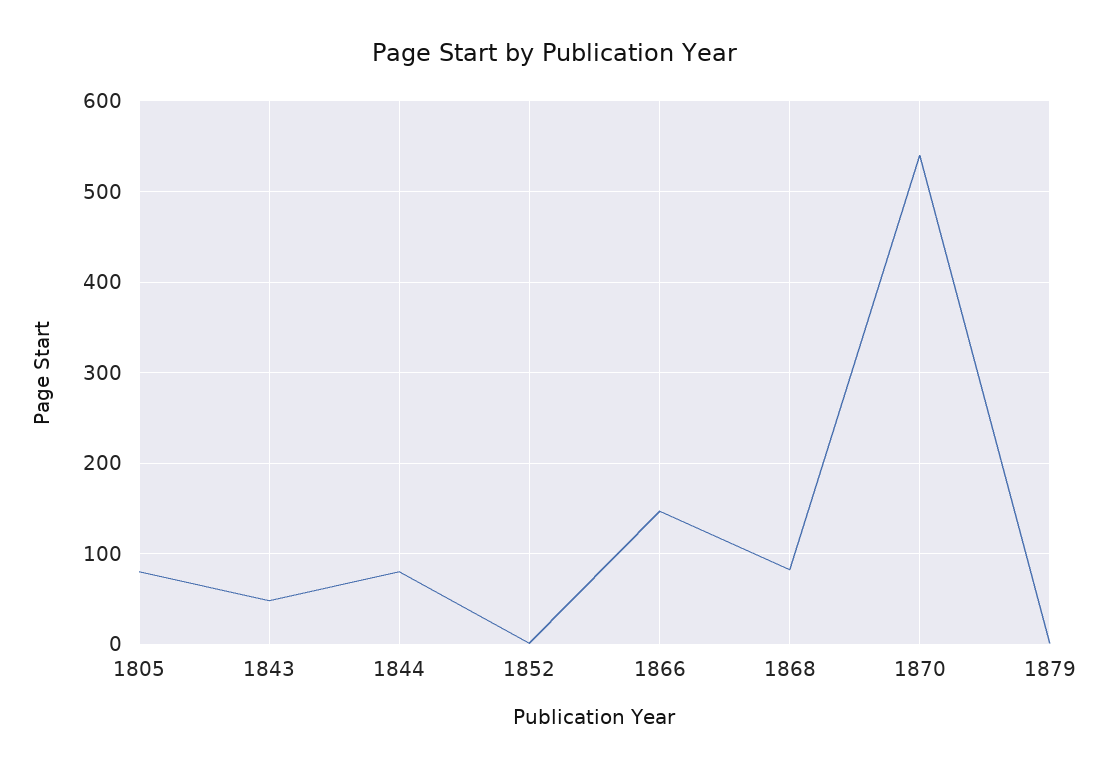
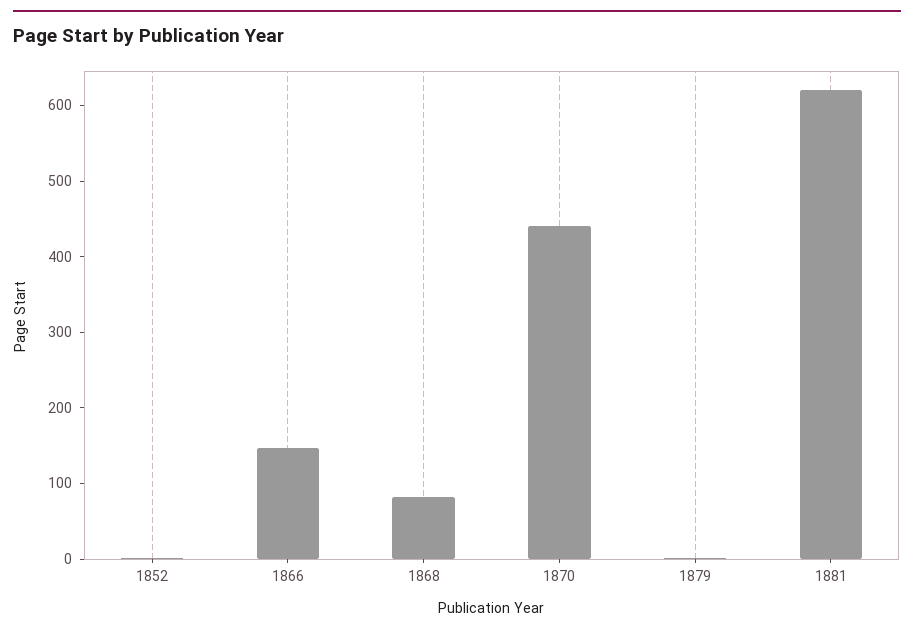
1805: 80 -> none
1843: 50 -> none
1844: 80 -> none
1870: 540 -> 440
1881: none -> 620

